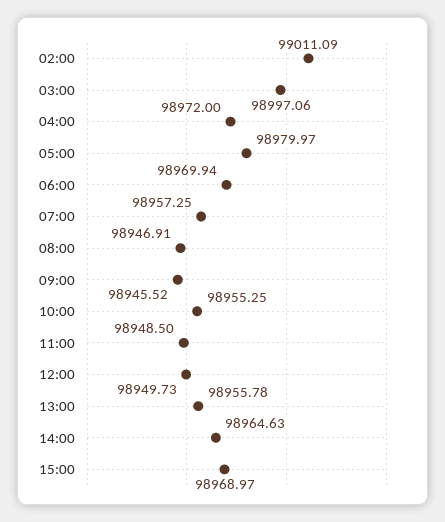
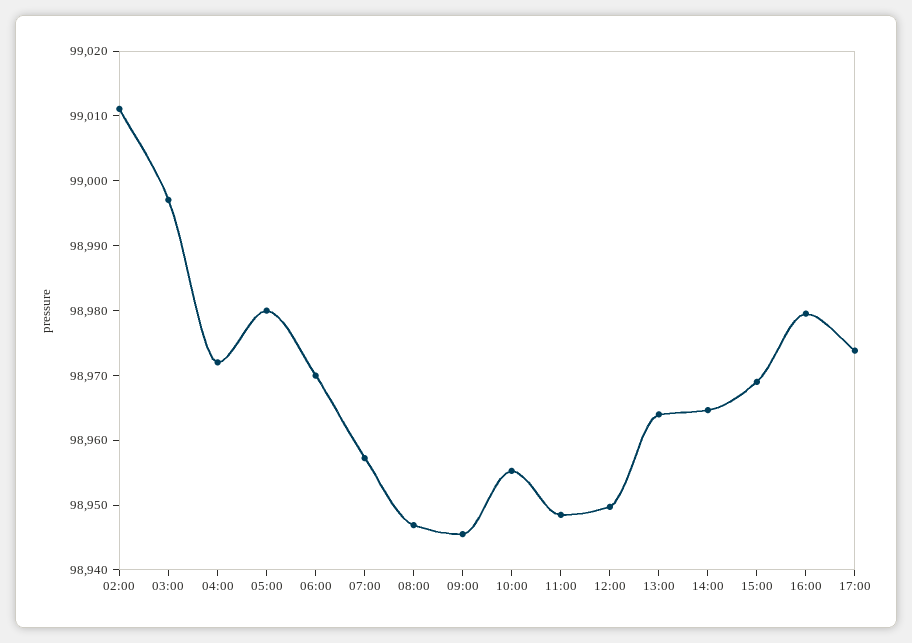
13:00: 98955.78 -> 98964
16:00: none -> 98980
17:00: none -> 98974

